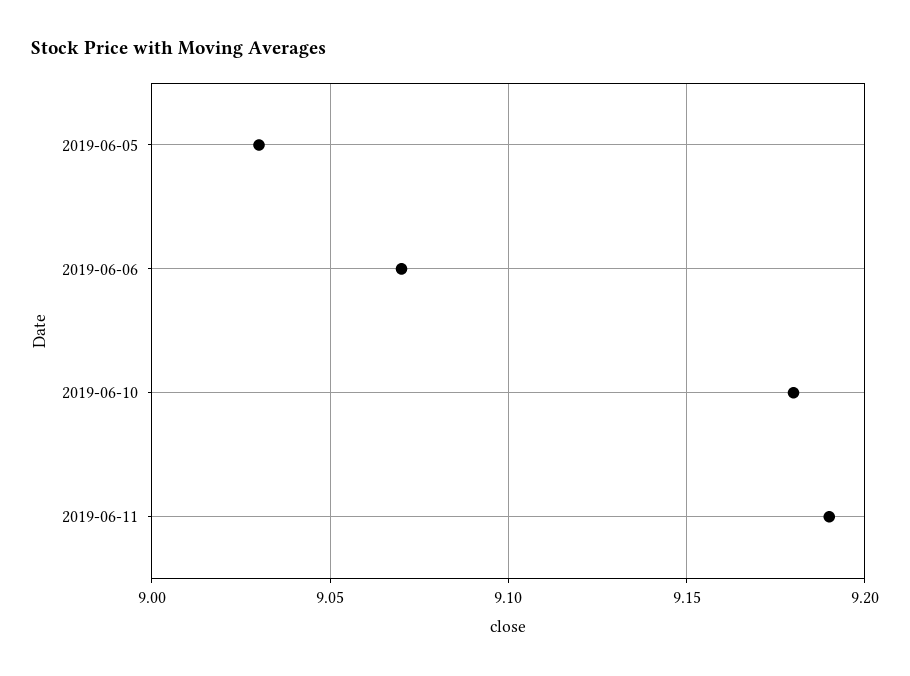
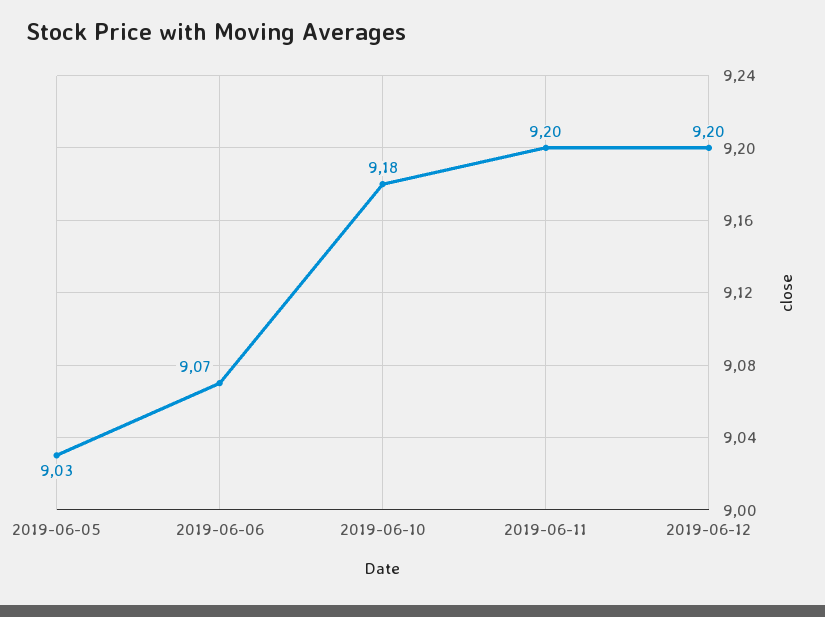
2019-06-11: 9.19 -> 9.2
2019-06-12: none -> 9.2

